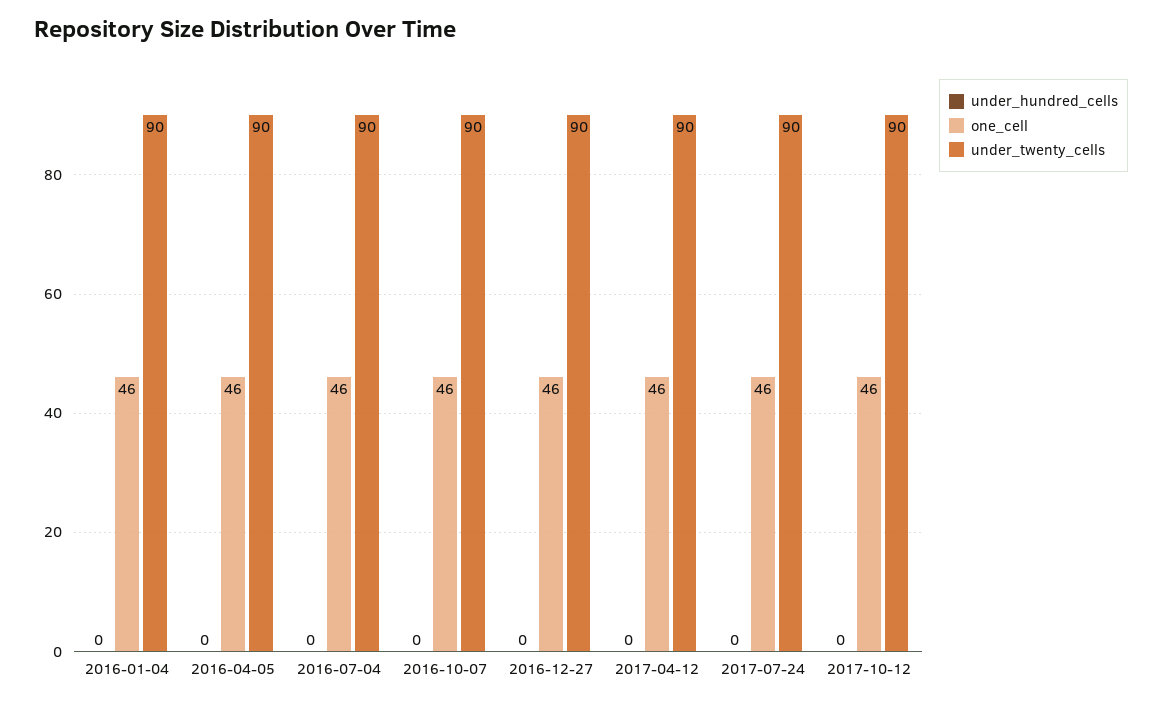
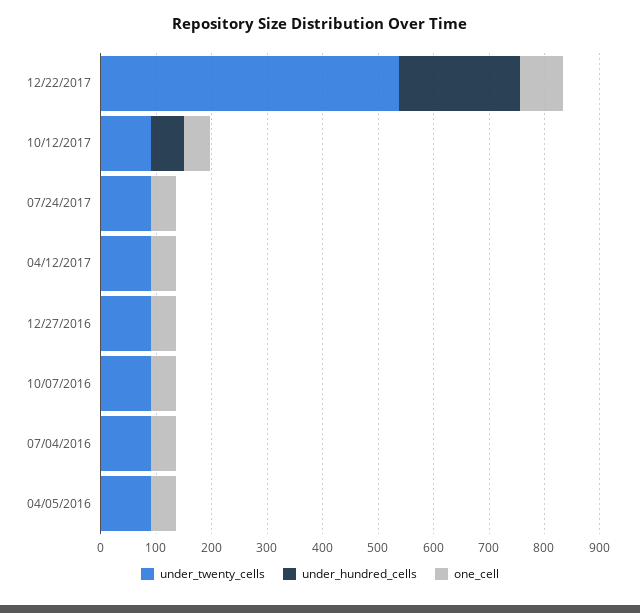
under_hundred_cells, 2016-01-04: 0 -> none
one_cell, 2016-01-04: 46 -> none
under_twenty_cells, 2016-01-04: 90 -> none
under_hundred_cells, 2017-10-12: 0 -> 60
under_twenty_cells, 12/22/2017: none -> 540
under_hundred_cells, 12/22/2017: none -> 220
one_cell, 12/22/2017: none -> 80

